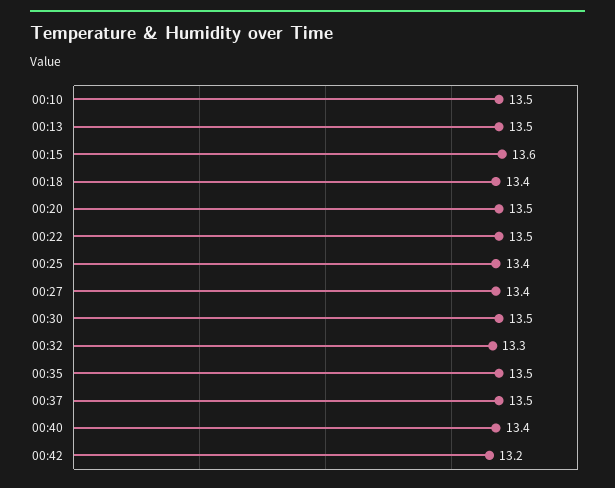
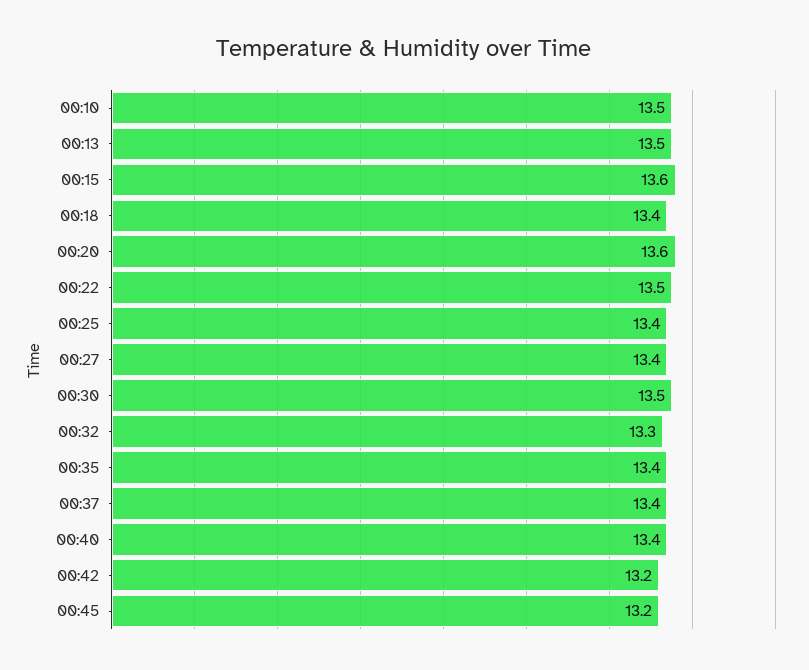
00:20: 13.5 -> 13.6
00:35: 13.5 -> 13.4
00:37: 13.5 -> 13.4
00:45: none -> 13.2

